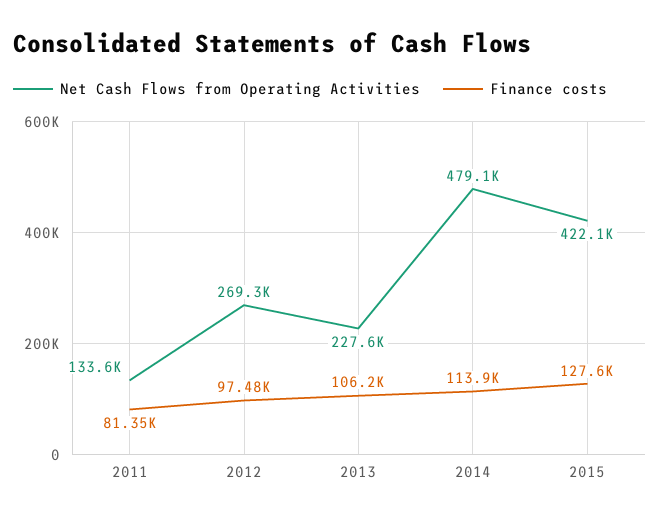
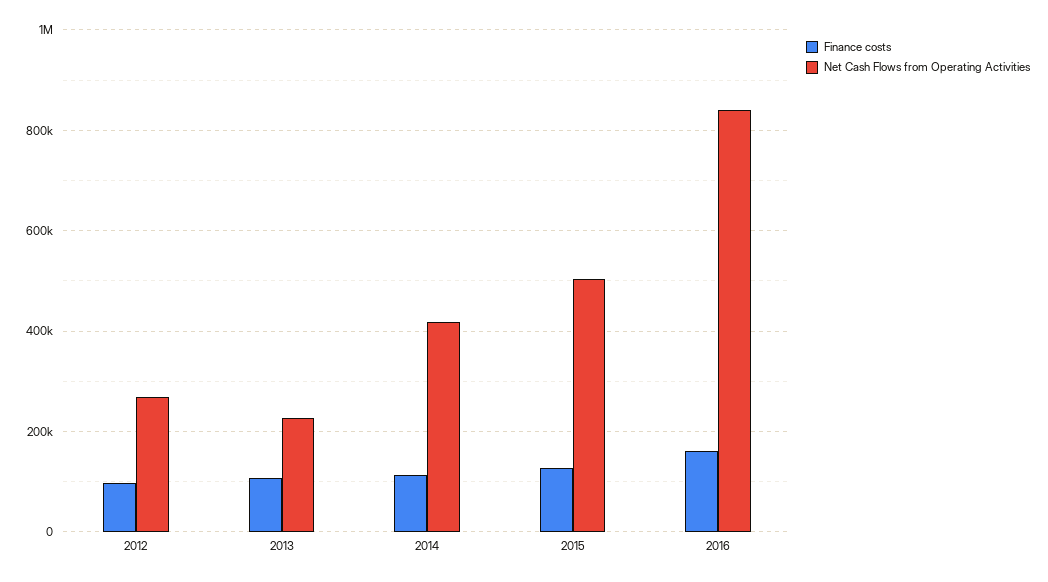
Net Cash Flows from Operating Activities, 2011: 133600 -> none
Finance costs, 2011: 81350 -> none
Net Cash Flows from Operating Activities, 2014: 479100 -> 420000
Net Cash Flows from Operating Activities, 2015: 422100 -> 500000
Finance costs, 2016: none -> 160000
Net Cash Flows from Operating Activities, 2016: none -> 840000

